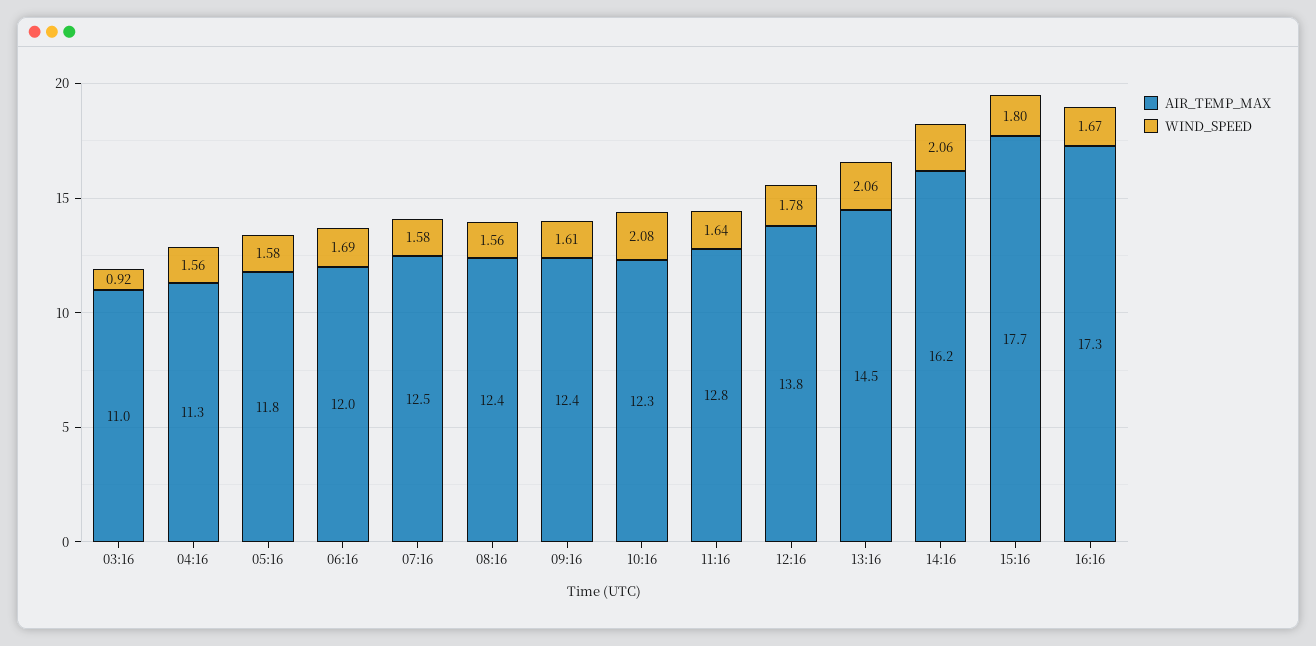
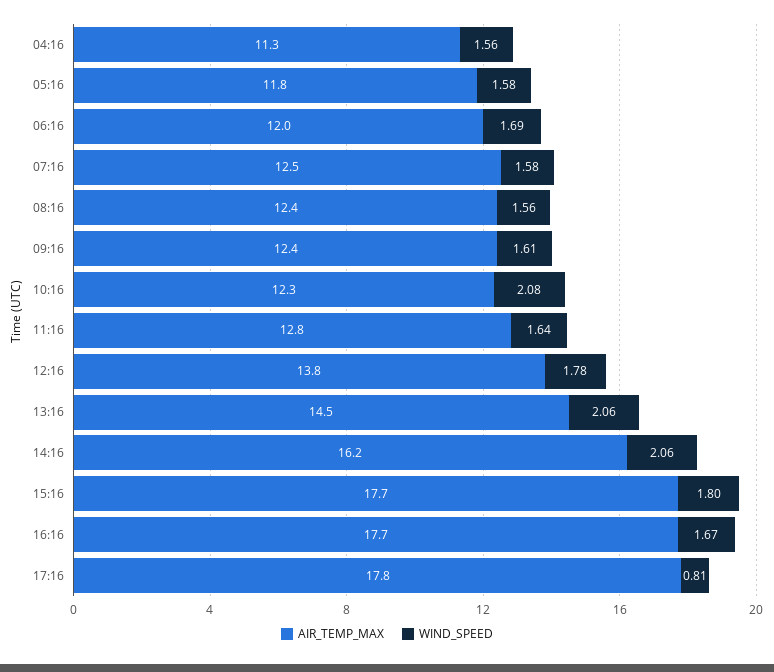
AIR_TEMP_MAX, 03:16: 11 -> none
WIND_SPEED, 03:16: 0.92 -> none
AIR_TEMP_MAX, 16:16: 17.3 -> 17.7
AIR_TEMP_MAX, 17:16: none -> 17.8
WIND_SPEED, 17:16: none -> 0.81

